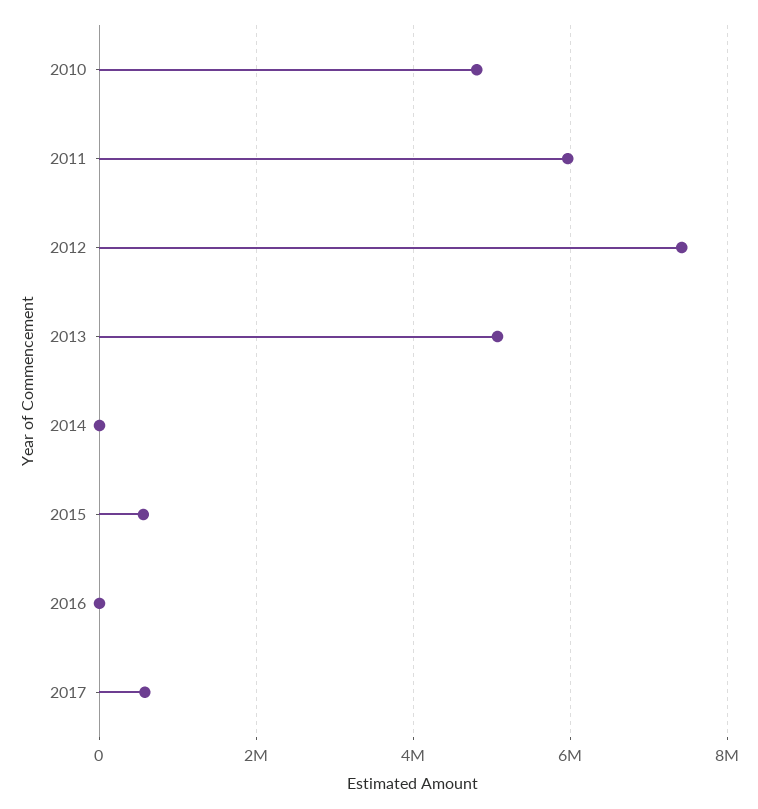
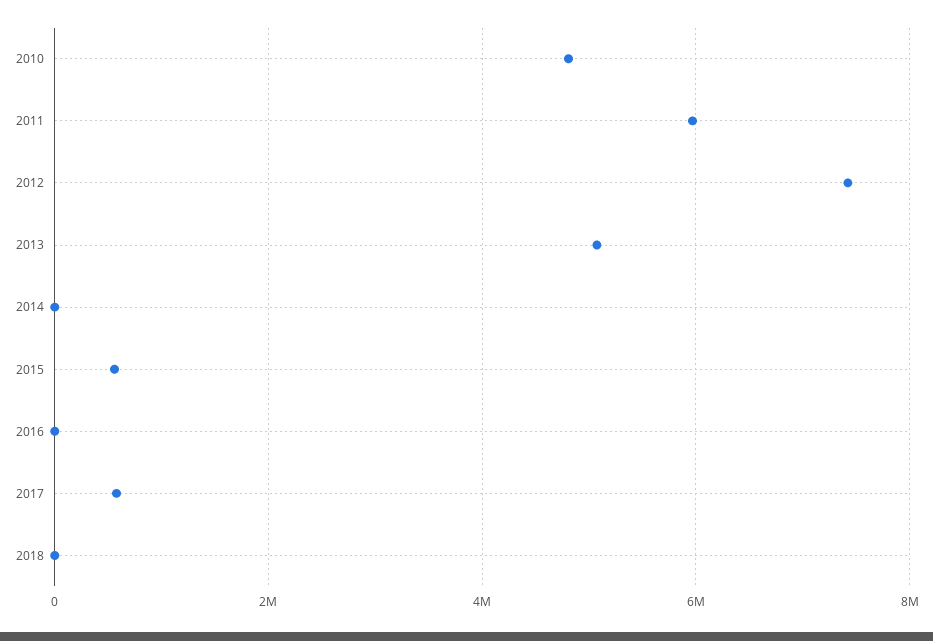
2018: none -> 0

